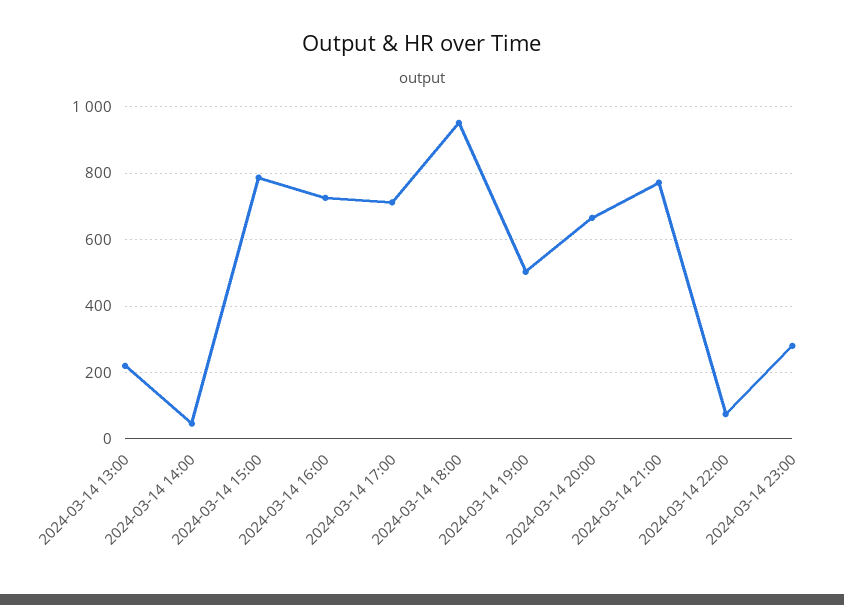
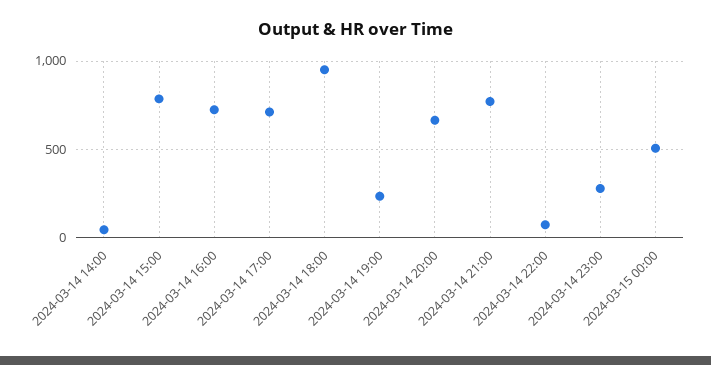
2024-03-14 13:00: 220 -> none
2024-03-14 19:00: 500 -> 250
2024-03-15 00:00: none -> 500

